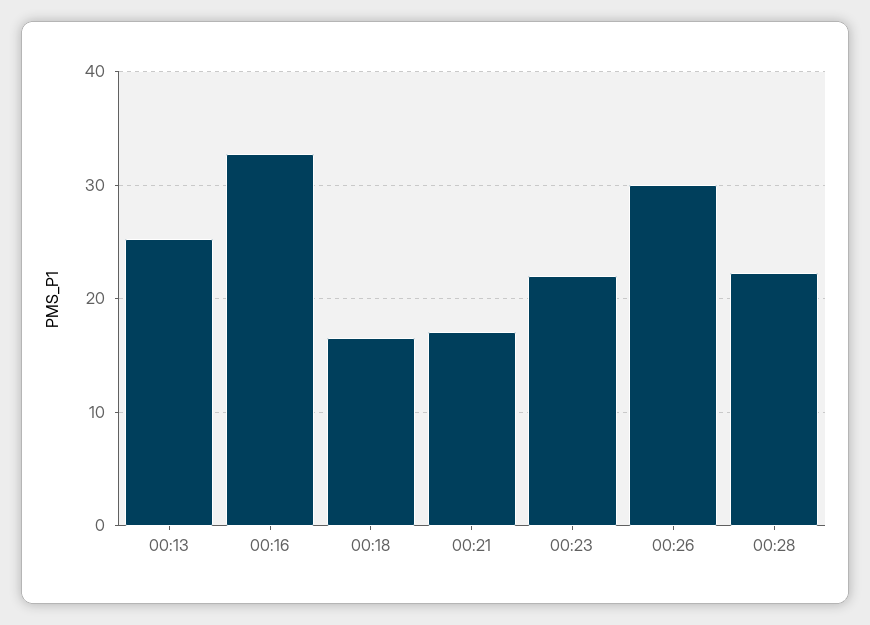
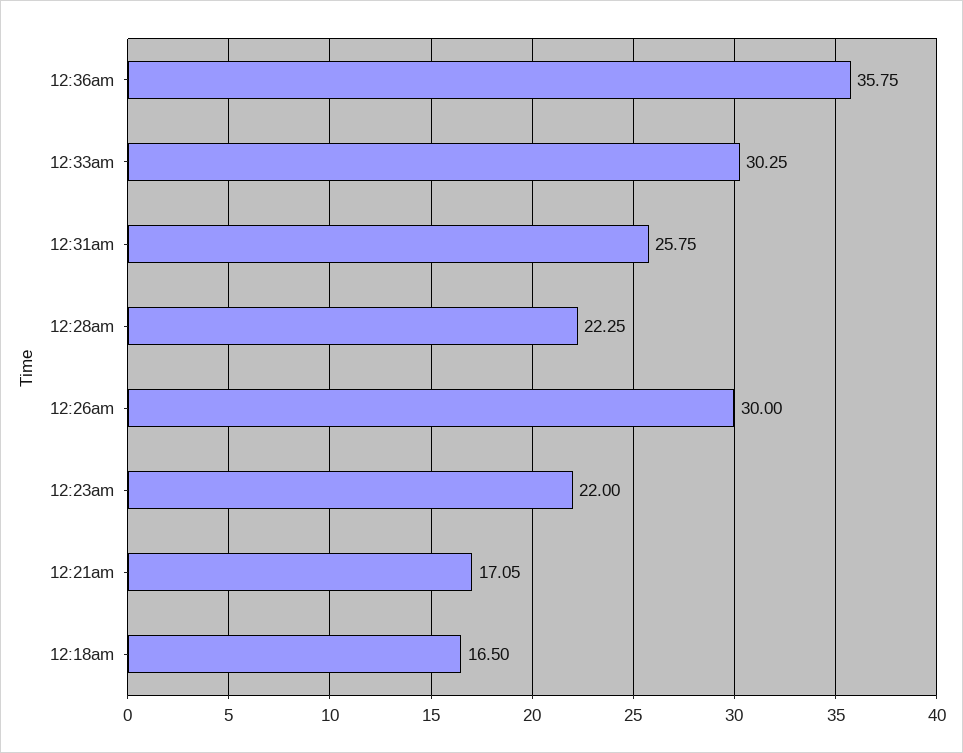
00:13: 25 -> none
00:16: 33 -> none
12:36am: none -> 35.75
12:33am: none -> 30.25
12:31am: none -> 25.75

